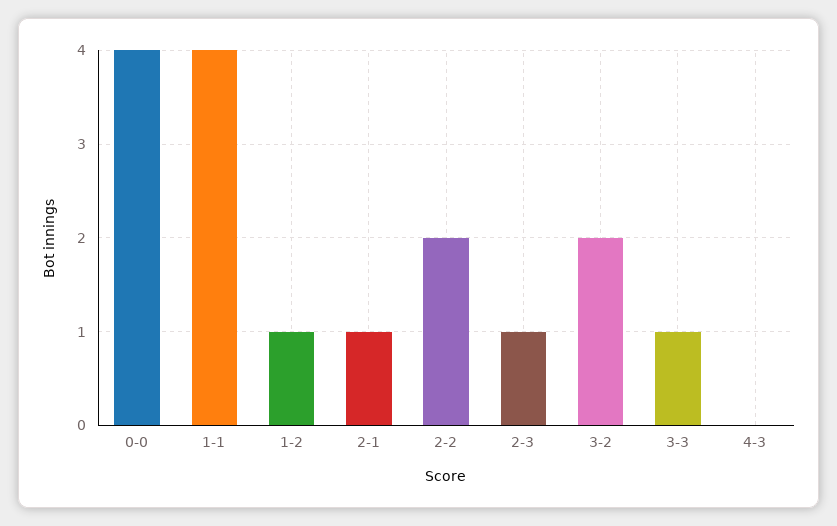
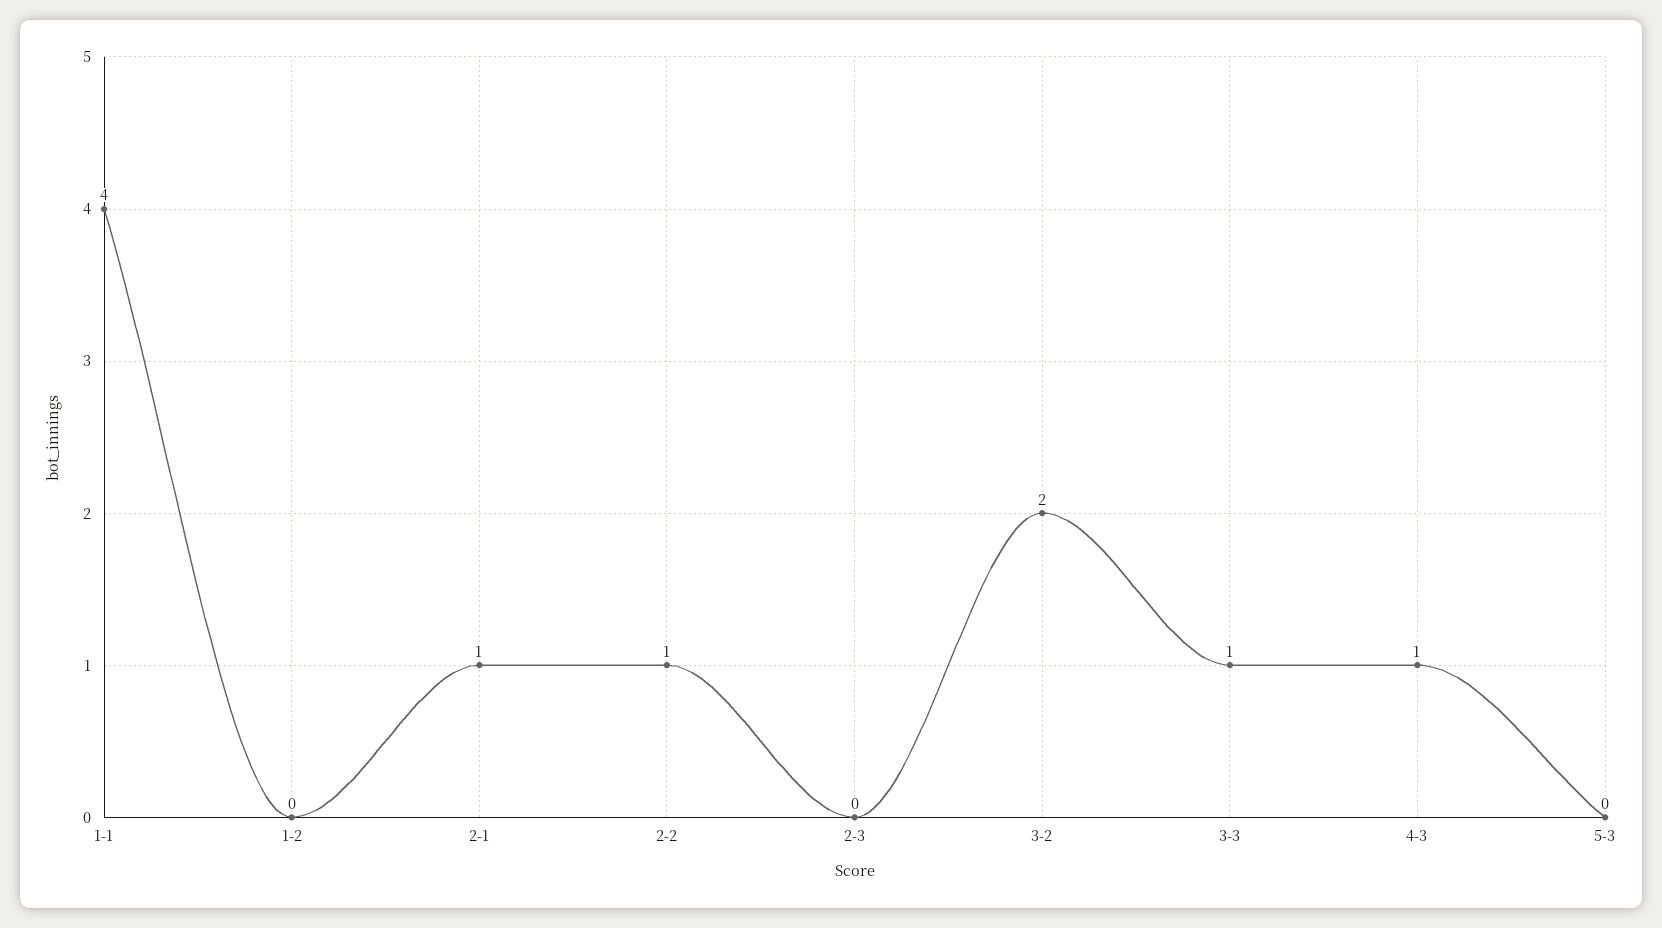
0-0: 4 -> none
1-2: 1 -> 0
2-2: 2 -> 1
2-3: 1 -> 0
4-3: 0 -> 1
5-3: none -> 0

